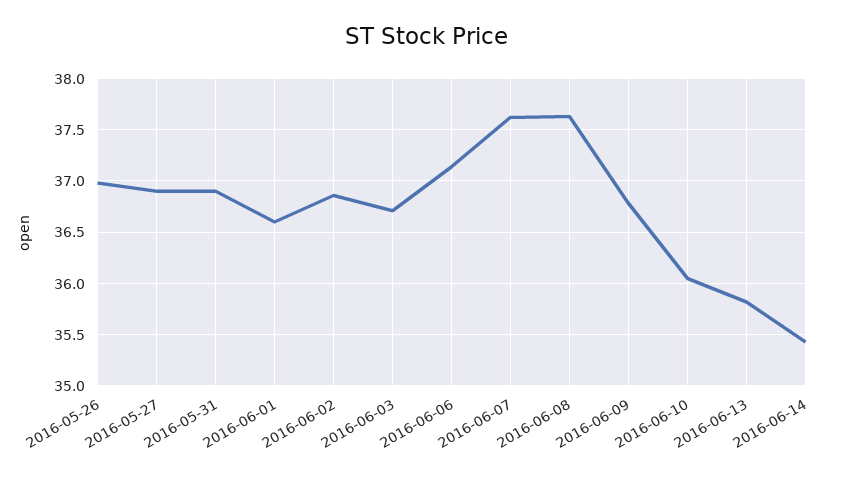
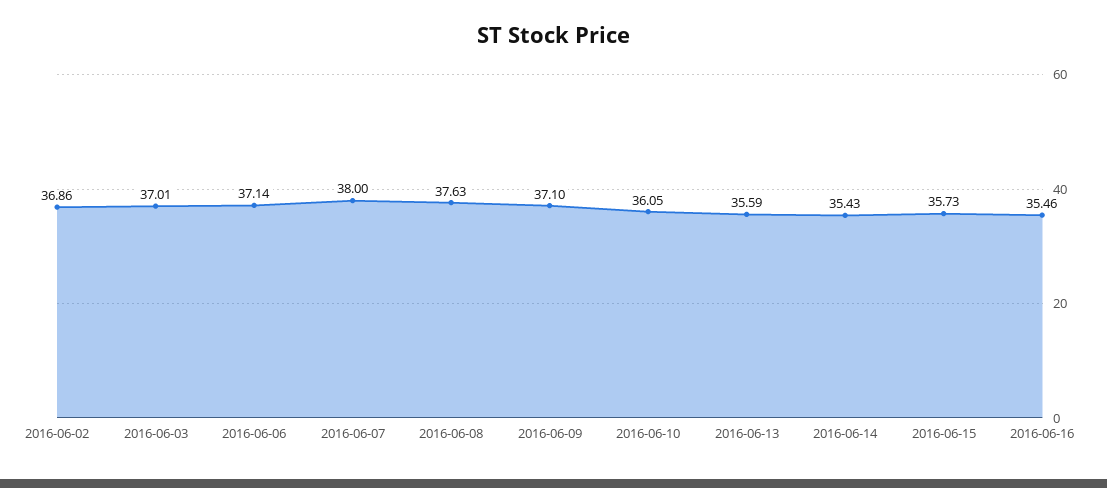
2016-05-26: 37 -> none
2016-05-27: 36.9 -> none
2016-05-31: 36.9 -> none
2016-06-01: 36.6 -> none
2016-06-03: 36.7 -> 37.01
2016-06-07: 37.6 -> 38
2016-06-09: 36.8 -> 37.1
2016-06-13: 35.8 -> 35.59
2016-06-15: none -> 35.73
2016-06-16: none -> 35.46

